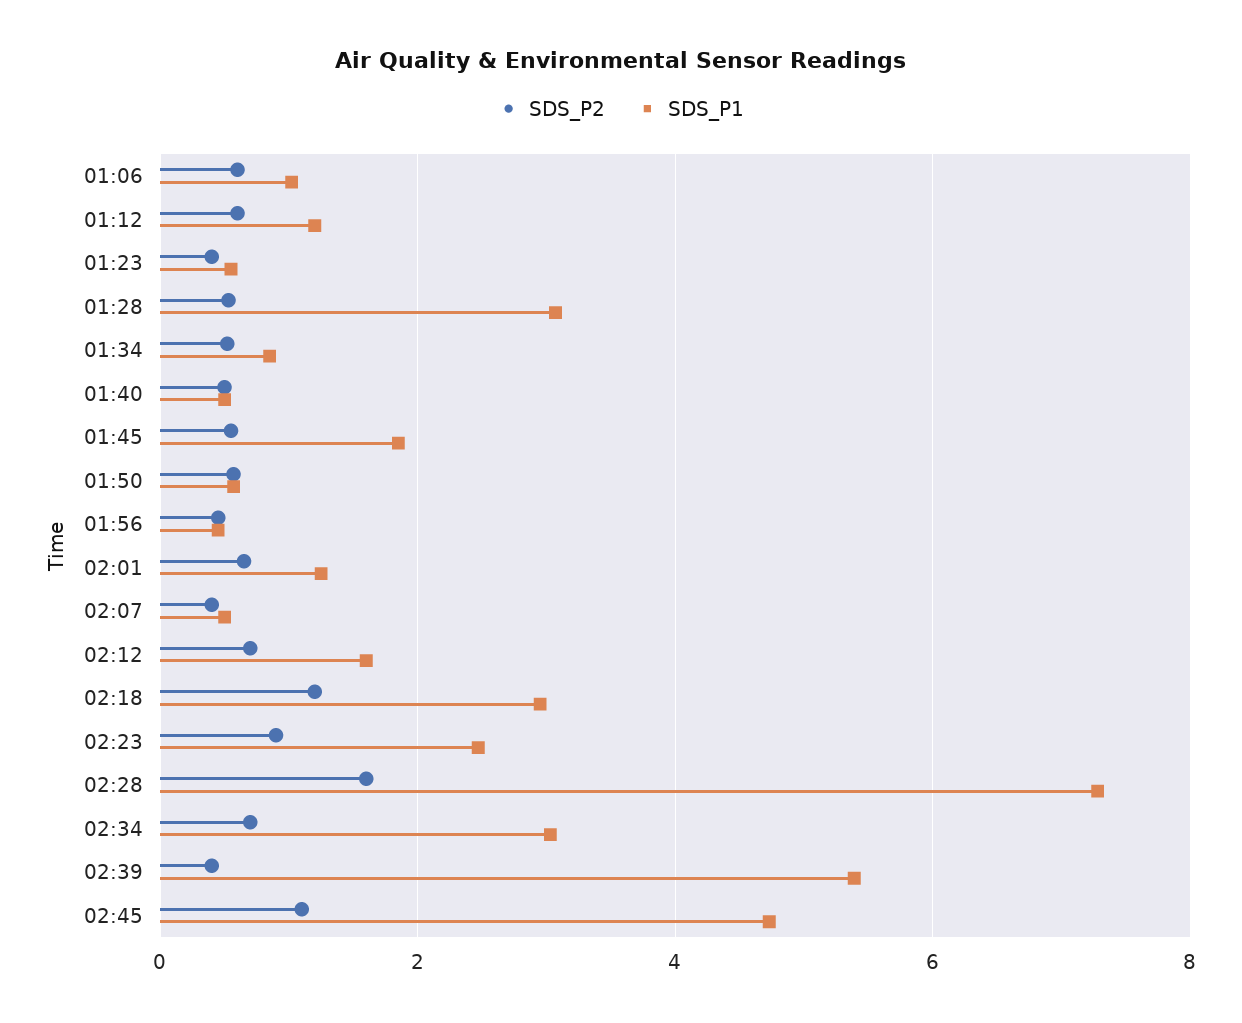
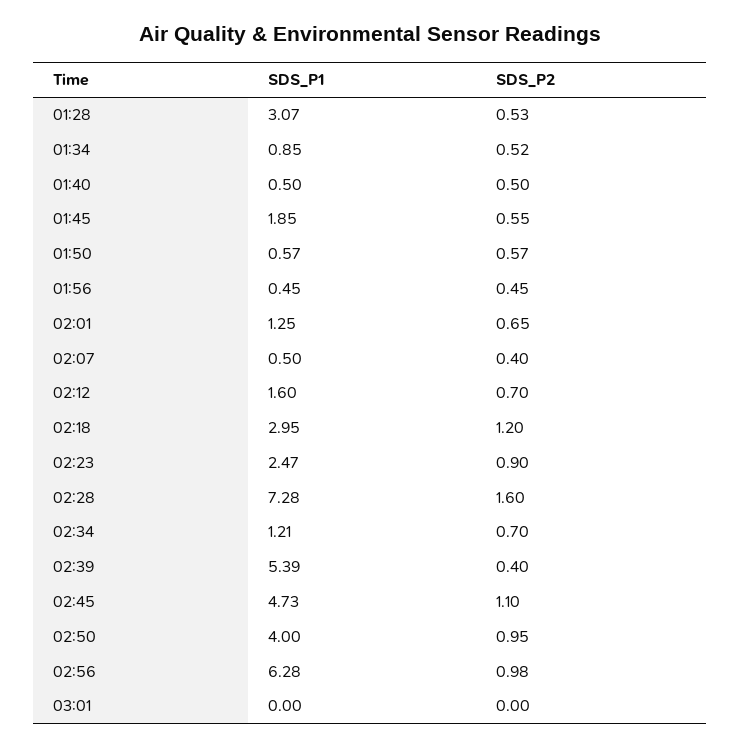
SDS_P2, 01:06: 0.6 -> none
SDS_P1, 01:06: 1 -> none
SDS_P2, 01:12: 0.6 -> none
SDS_P1, 01:12: 1.2 -> none
SDS_P2, 01:23: 0.4 -> none
SDS_P1, 01:23: 0.6 -> none
SDS_P1, 02:34: 3 -> 1.21
SDS_P1, 02:50: none -> 4
SDS_P2, 02:50: none -> 0.95
SDS_P1, 02:56: none -> 6.28
SDS_P2, 02:56: none -> 0.98
SDS_P1, 03:01: none -> 0
SDS_P2, 03:01: none -> 0

